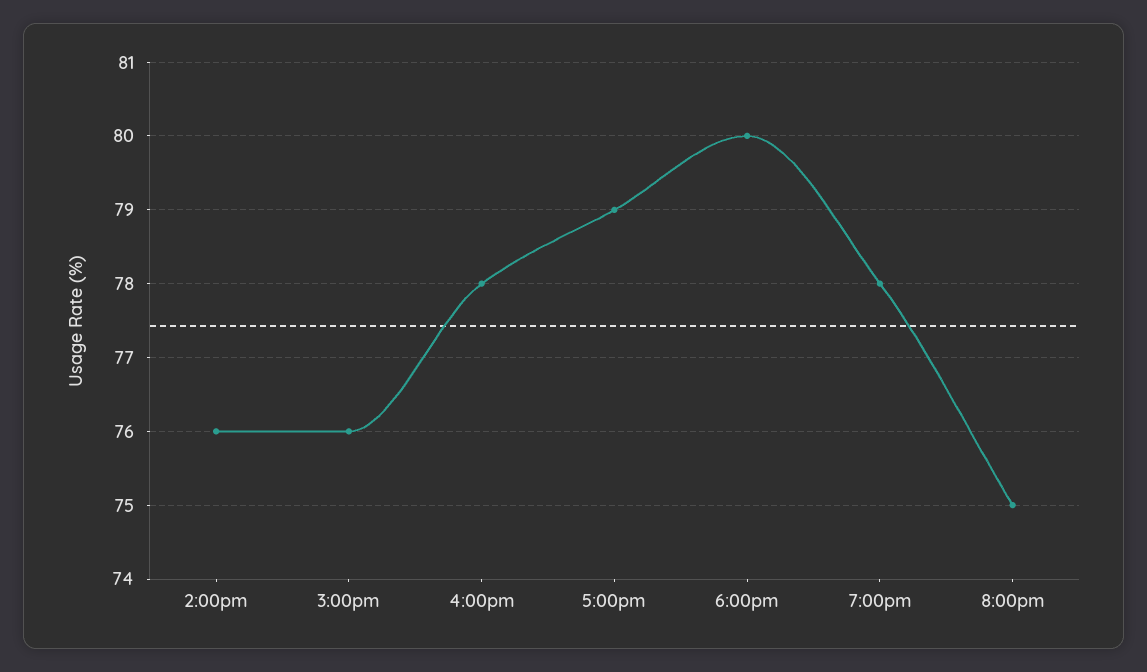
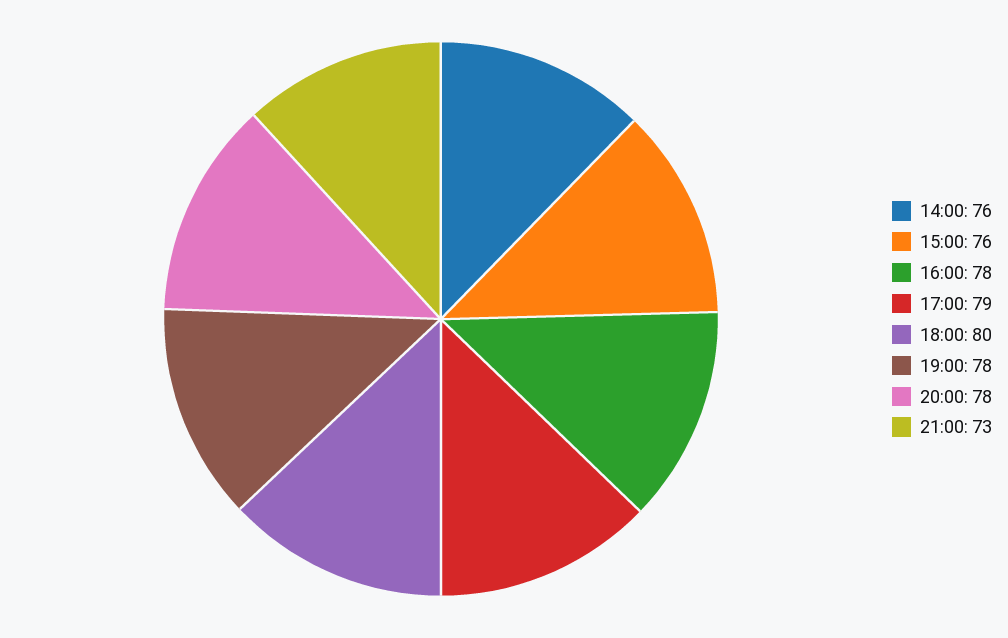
8:00pm: 75 -> 78
21:00: none -> 73

